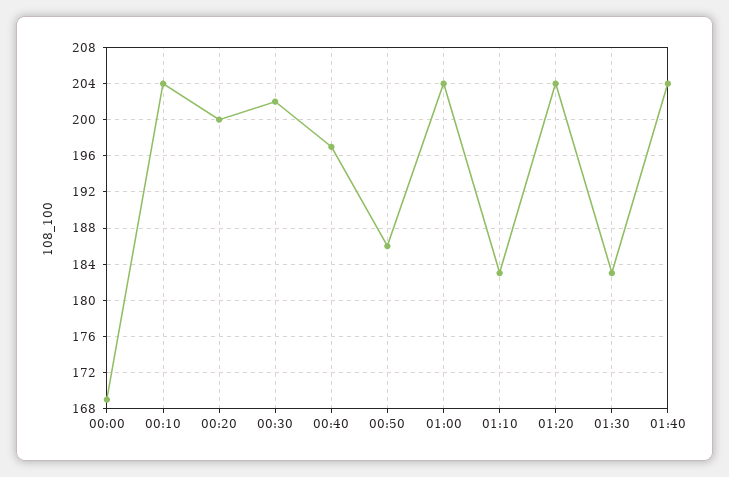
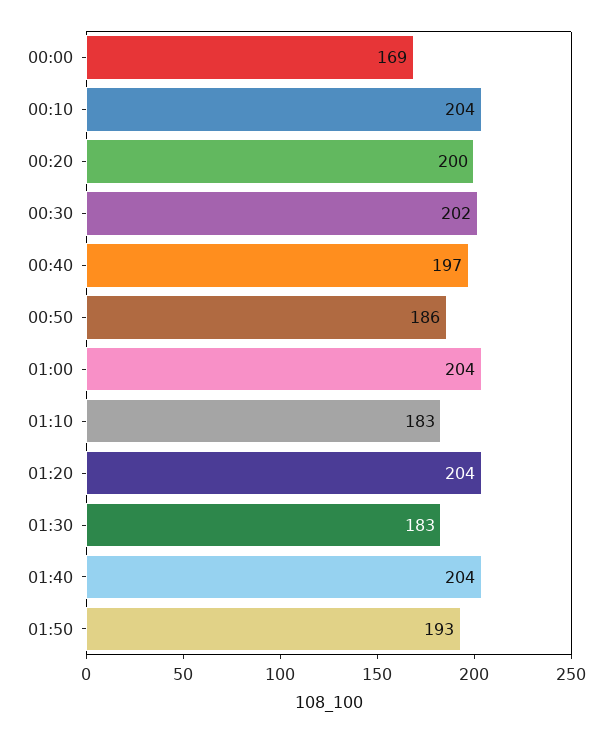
01:50: none -> 193

